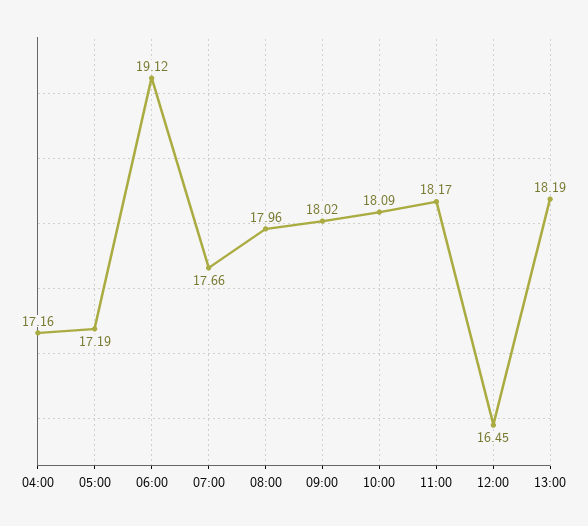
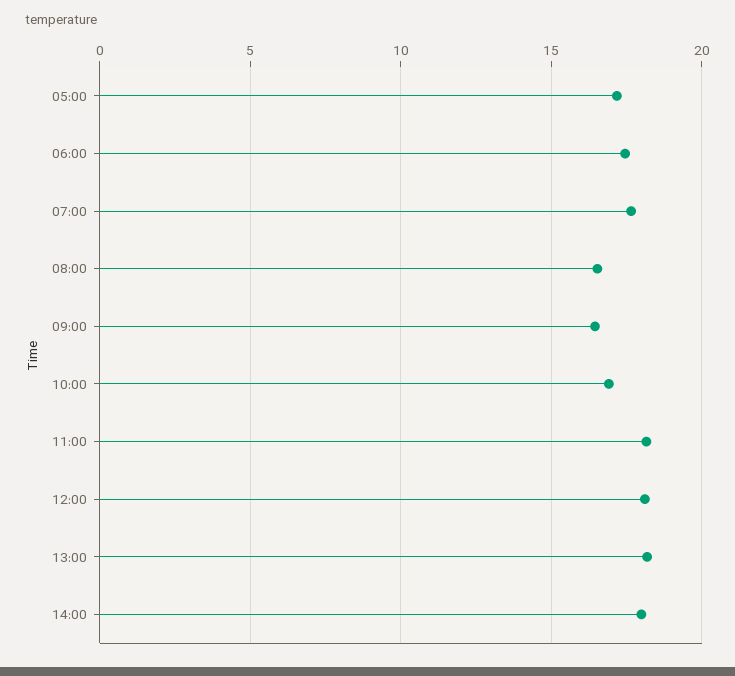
04:00: 17.16 -> none
06:00: 19.12 -> 17.5
08:00: 17.96 -> 16.5
09:00: 18.02 -> 16.5
10:00: 18.09 -> 17
12:00: 16.45 -> 18
14:00: none -> 18

